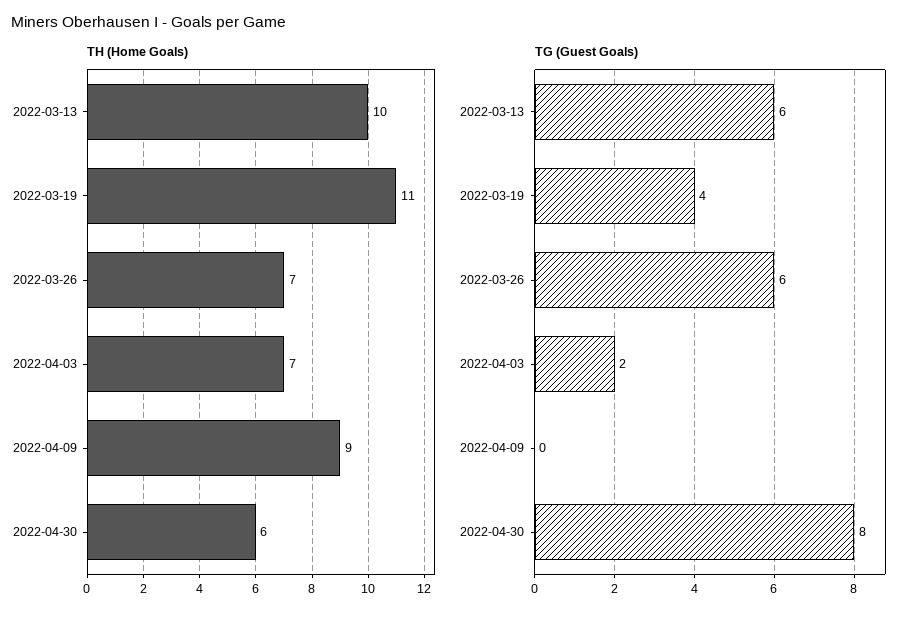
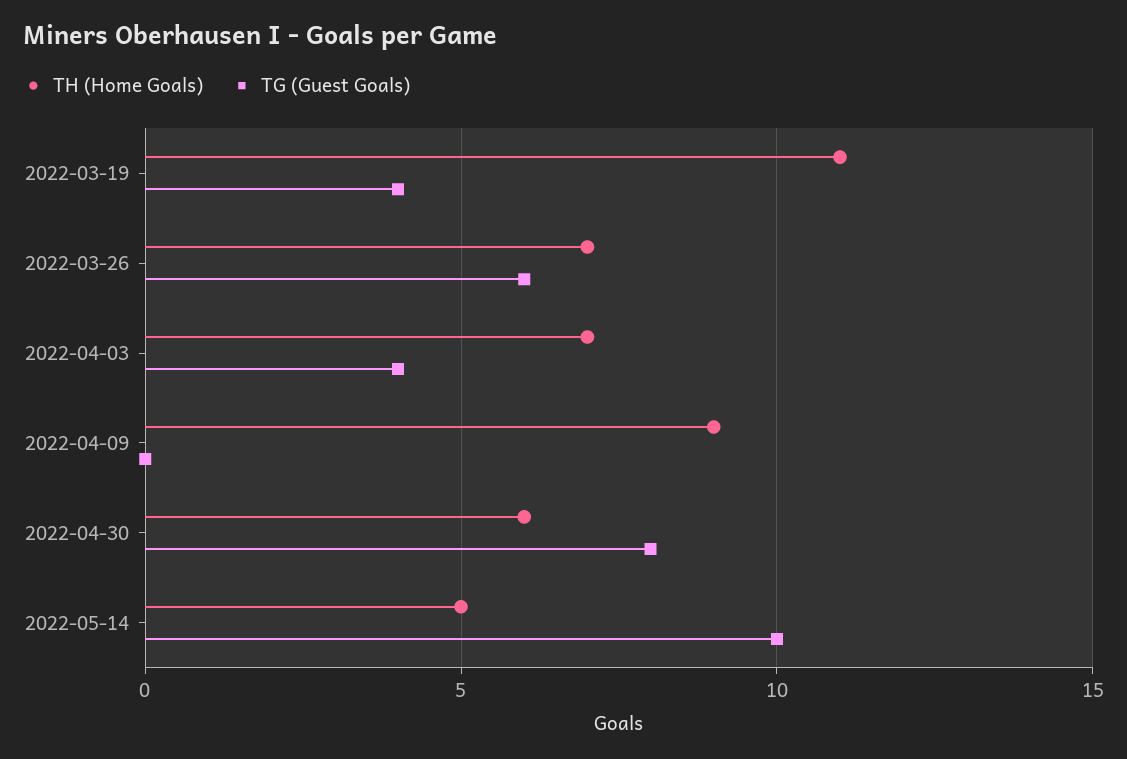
TH (Home Goals), 2022-03-13: 10 -> none
TG (Guest Goals), 2022-03-13: 6 -> none
TG (Guest Goals), 2022-04-03: 2 -> 4
TH (Home Goals), 2022-05-14: none -> 5
TG (Guest Goals), 2022-05-14: none -> 10

